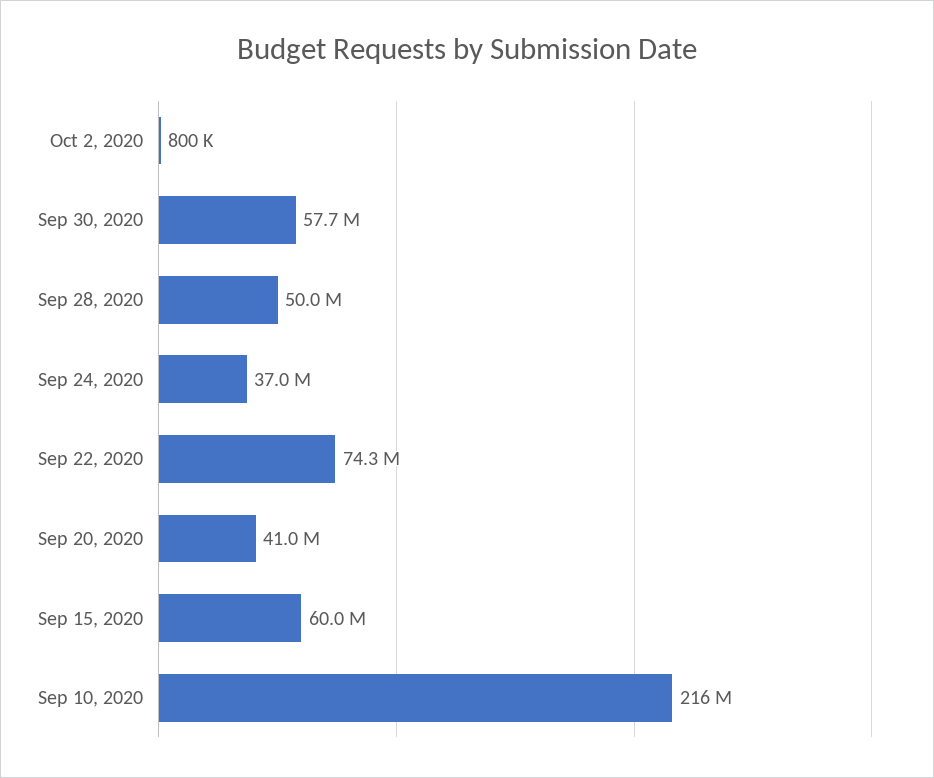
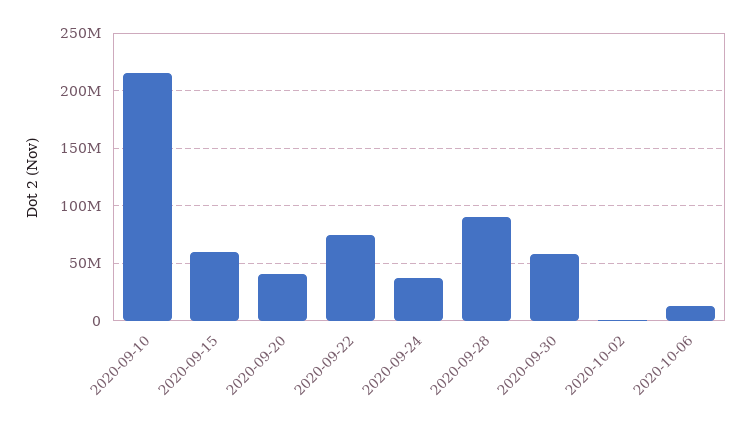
Sep 28, 2020: 50000000 -> 90000000
2020-10-06: none -> 10000000

